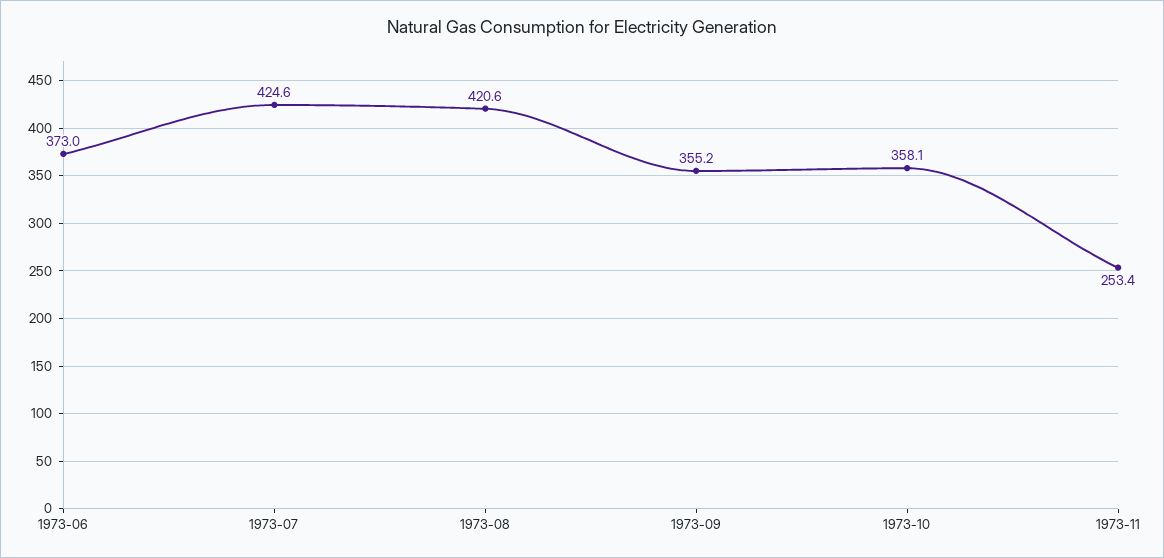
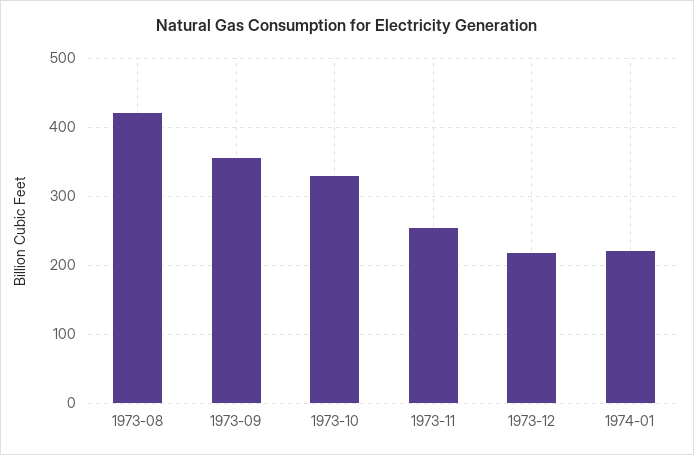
1973-06: 373 -> none
1973-07: 424.6 -> none
1973-10: 358.1 -> 330
1973-12: none -> 220
1974-01: none -> 220

